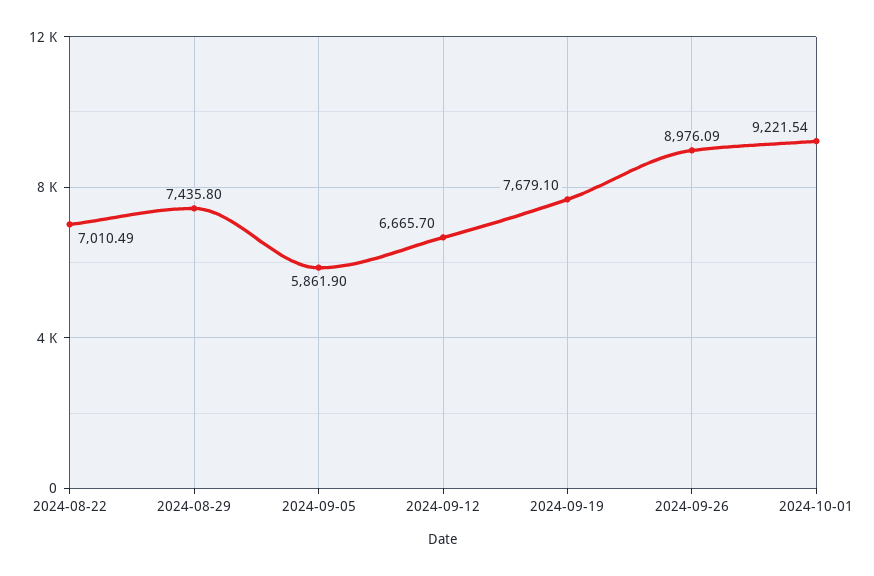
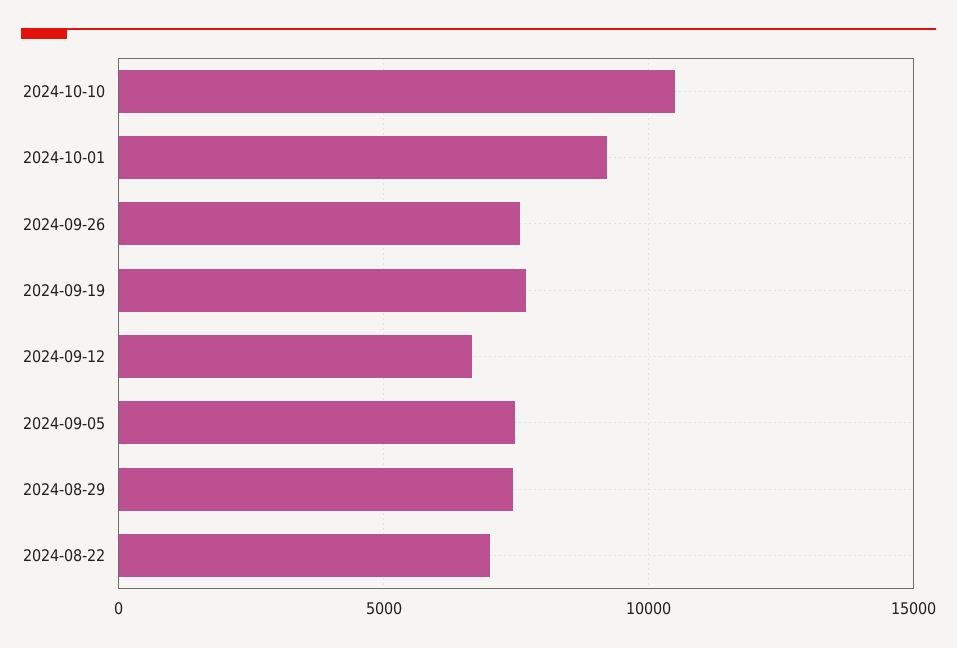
2024-09-05: 5861.9 -> 7500
2024-09-26: 8976.09 -> 7500
2024-10-10: none -> 10500

